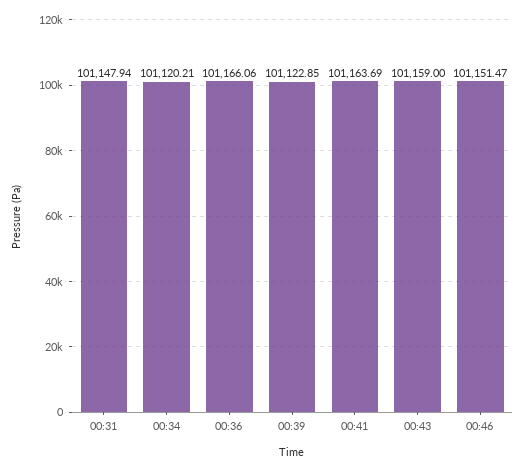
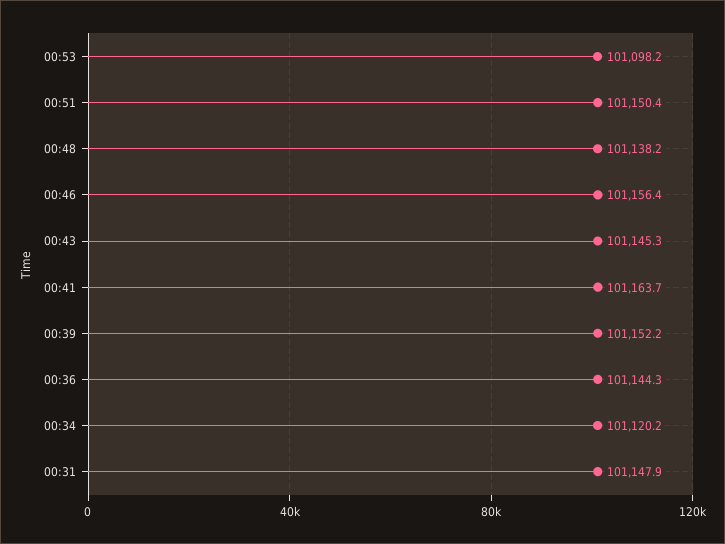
00:36: 101166.06 -> 101144.3
00:39: 101122.85 -> 101152.2
00:43: 101159 -> 101145.3
00:46: 101151.47 -> 101156.4
00:53: none -> 101098.2
00:51: none -> 101150.4
00:48: none -> 101138.2

